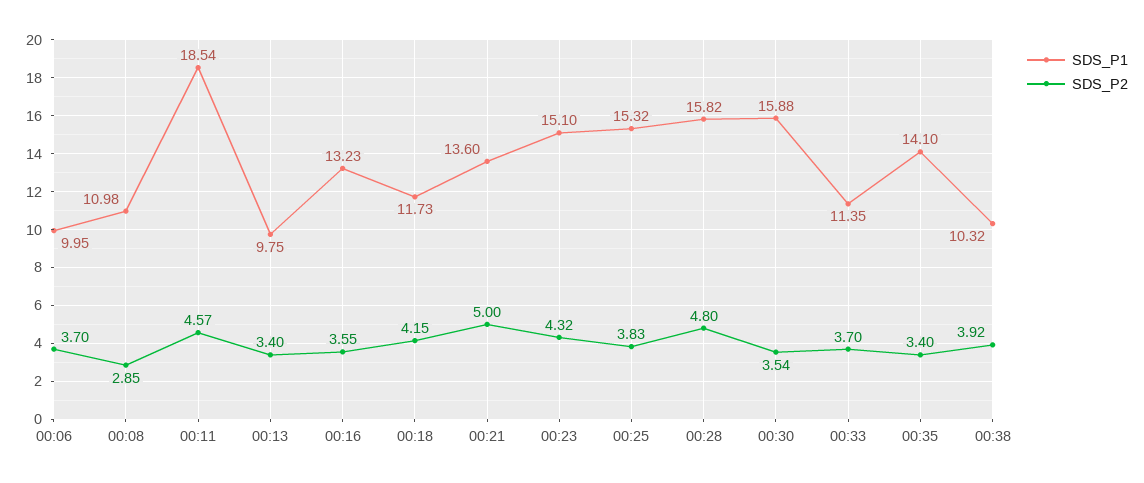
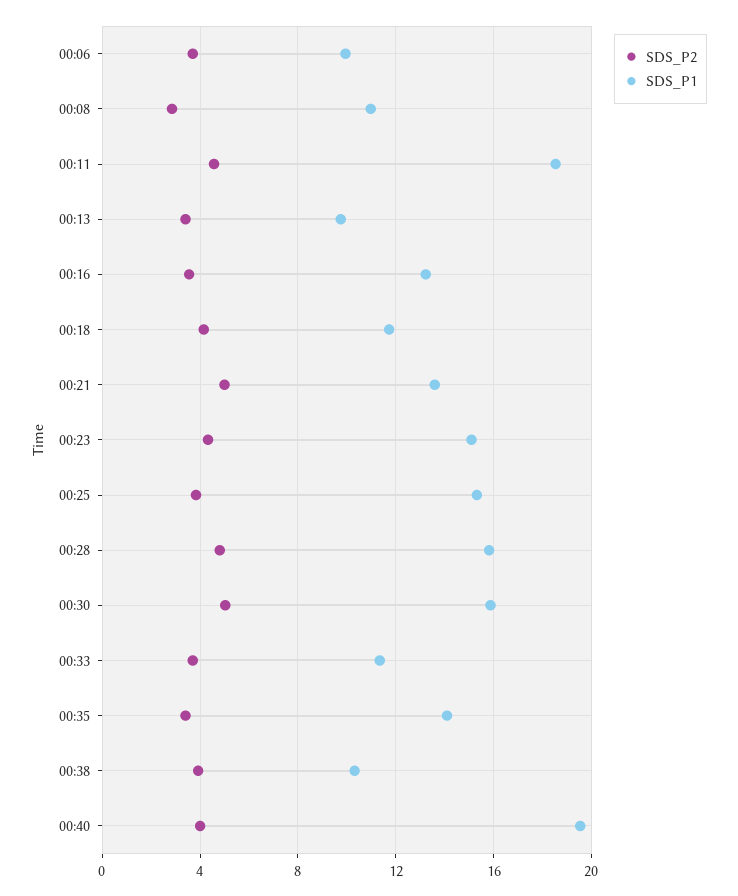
SDS_P2, 00:30: 3.54 -> 5
SDS_P2, 00:40: none -> 4
SDS_P1, 00:40: none -> 19.5

